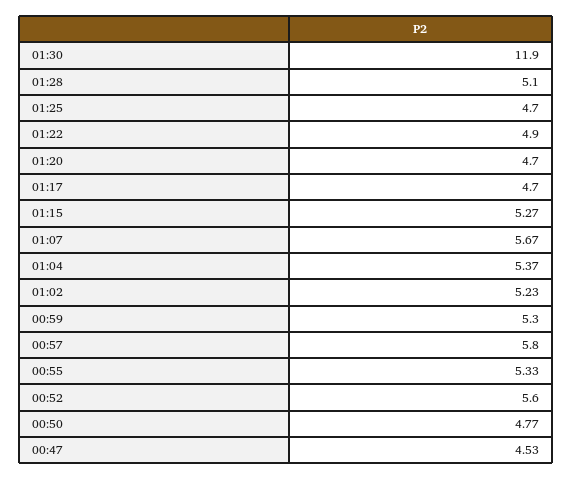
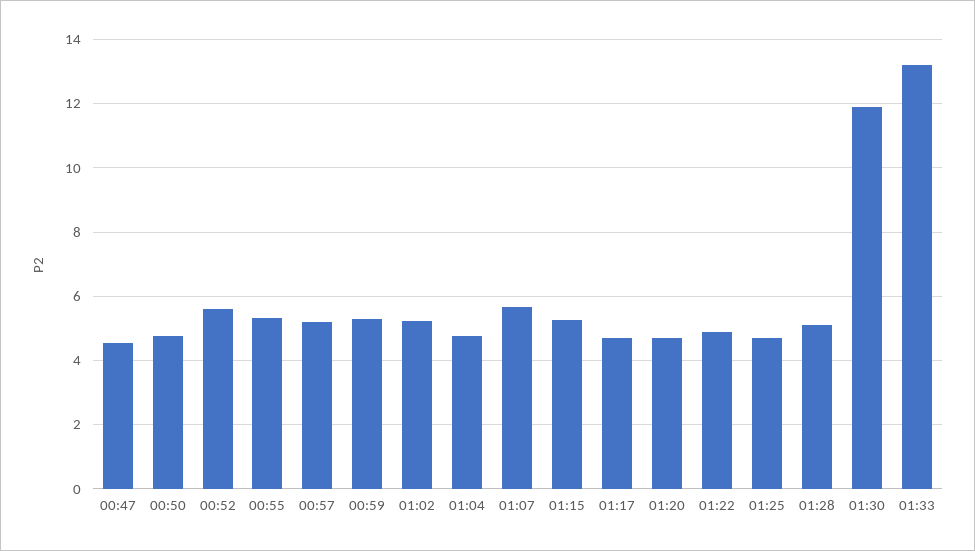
01:04: 5.37 -> 4.8
00:57: 5.8 -> 5.2
01:33: none -> 13.2

